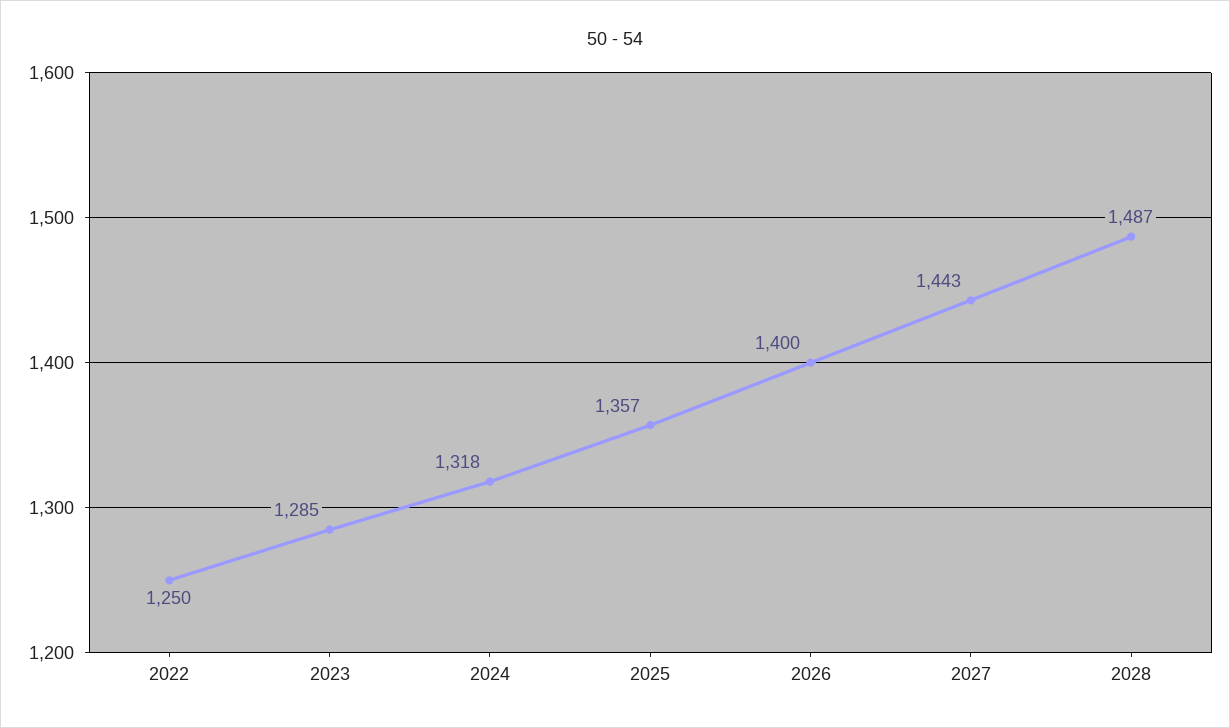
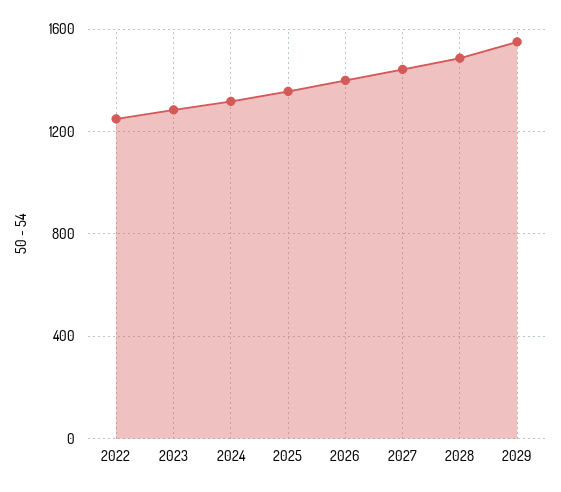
2029: none -> 1550

